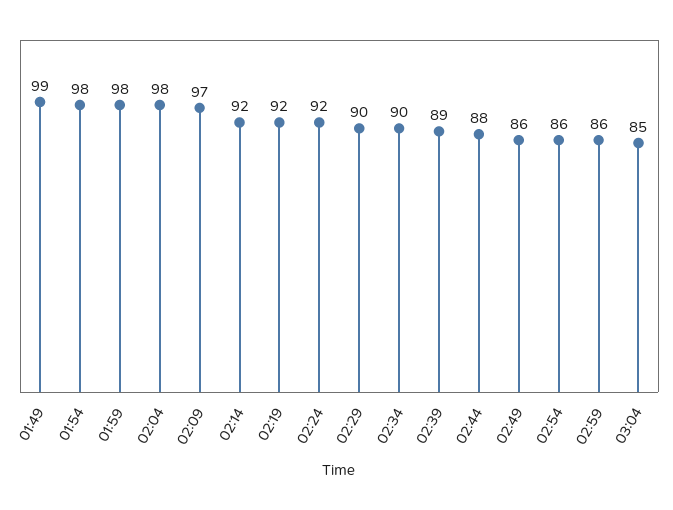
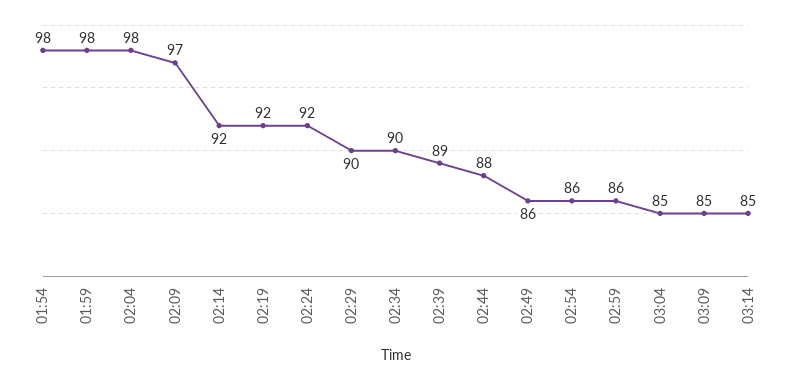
01:49: 99 -> none
03:09: none -> 85
03:14: none -> 85

